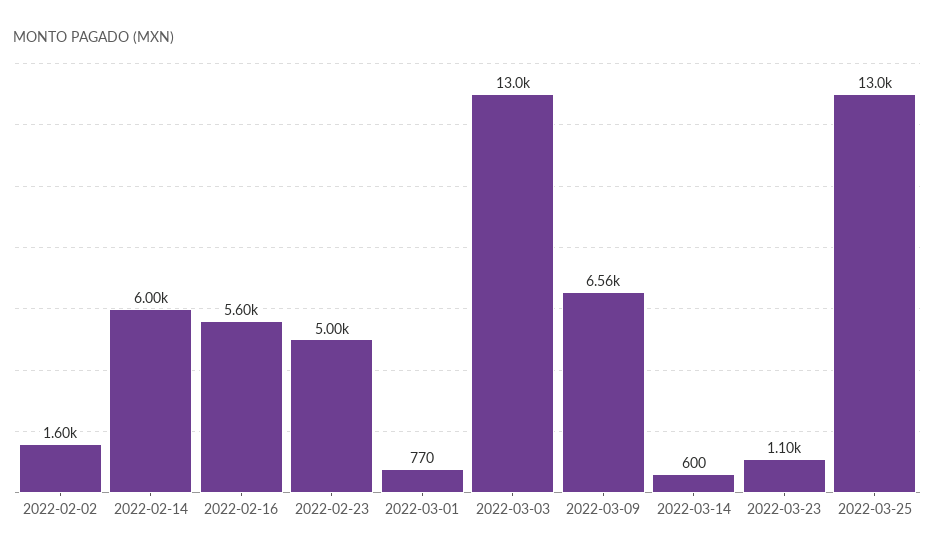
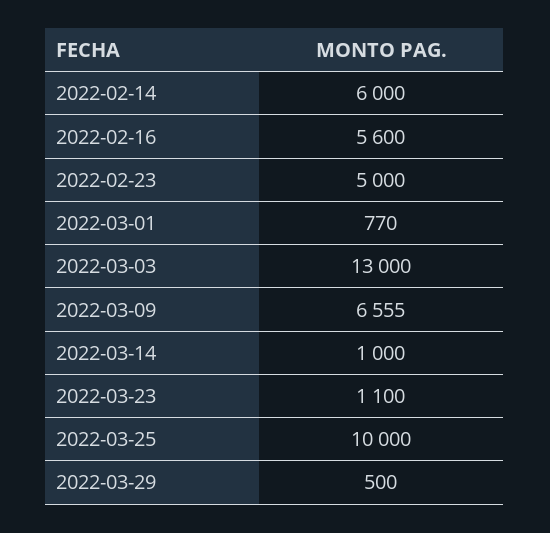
2022-02-02: 1600 -> none
2022-03-14: 600 -> 1000
2022-03-25: 13000 -> 10000
2022-03-29: none -> 500

